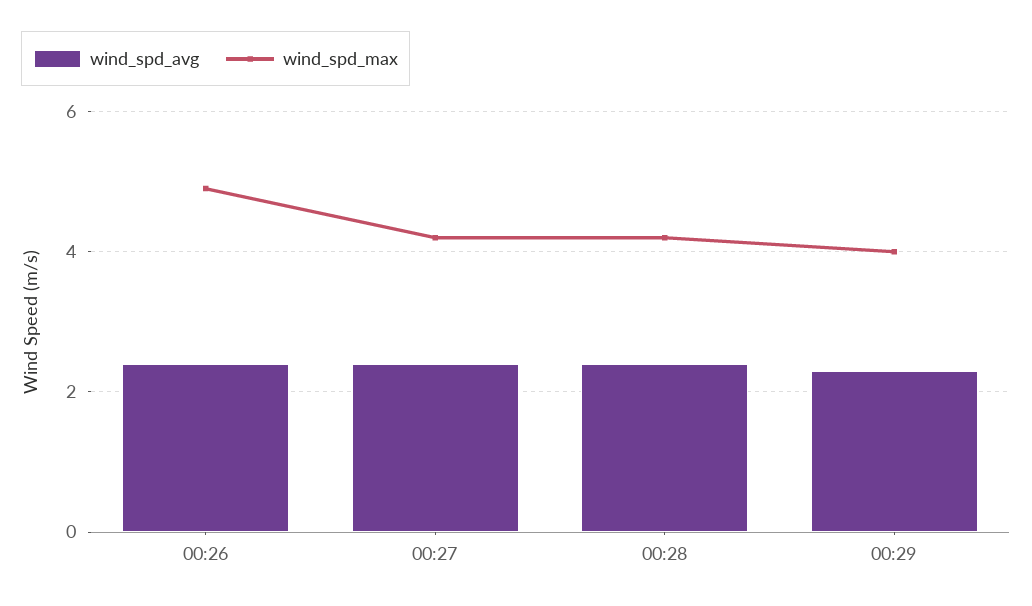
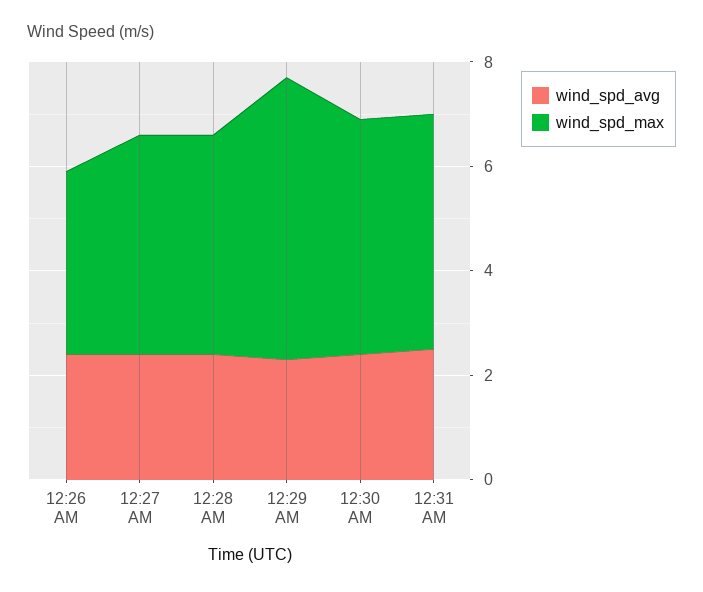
wind_spd_max, 00:26: 5 -> 3.5
wind_spd_max, 00:29: 4 -> 5.5
wind_spd_avg, 12:30 AM: none -> 2.5
wind_spd_max, 12:30 AM: none -> 4.5
wind_spd_avg, 12:31 AM: none -> 2.5
wind_spd_max, 12:31 AM: none -> 4.5

